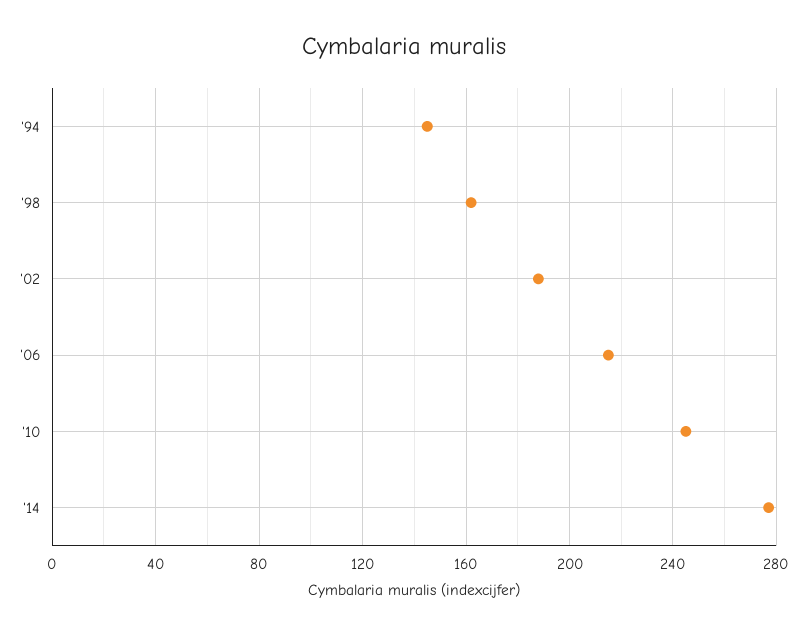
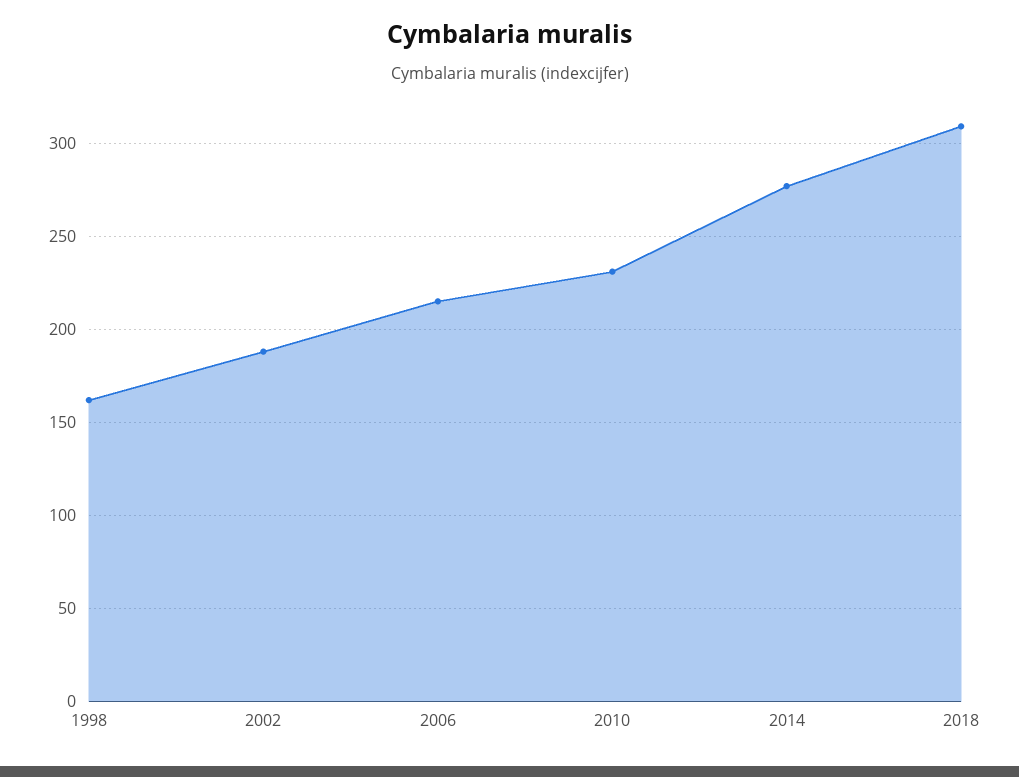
'94: 145 -> none
'10: 245 -> 230
2018: none -> 310

